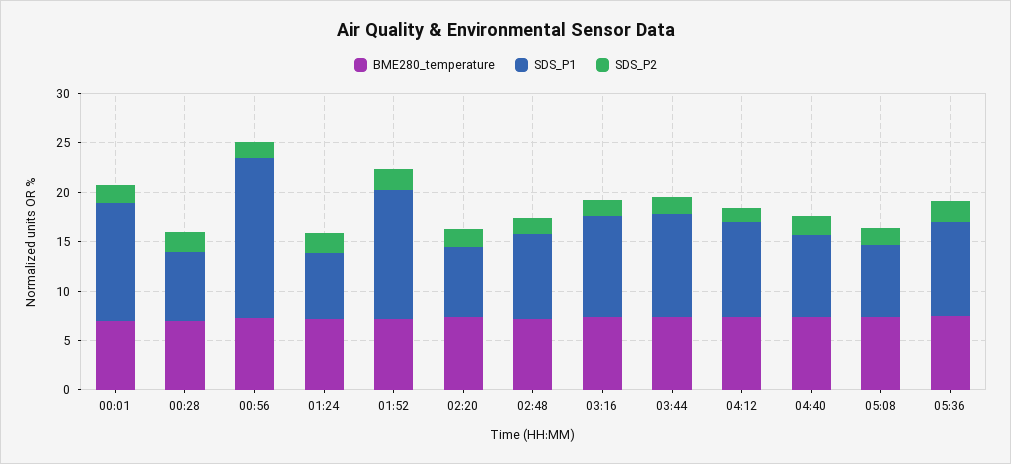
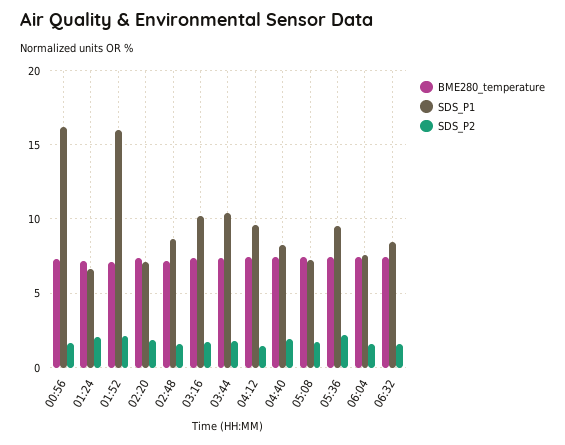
BME280_temperature, 00:01: 7 -> none
SDS_P1, 00:01: 12 -> none
SDS_P2, 00:01: 2 -> none
BME280_temperature, 00:28: 7 -> none
SDS_P1, 00:28: 7 -> none
SDS_P2, 00:28: 2 -> none
SDS_P1, 01:52: 13 -> 16
BME280_temperature, 06:04: none -> 7.5
SDS_P1, 06:04: none -> 7.5
SDS_P2, 06:04: none -> 1.5
BME280_temperature, 06:32: none -> 7.5
SDS_P1, 06:32: none -> 8.5
SDS_P2, 06:32: none -> 1.5

